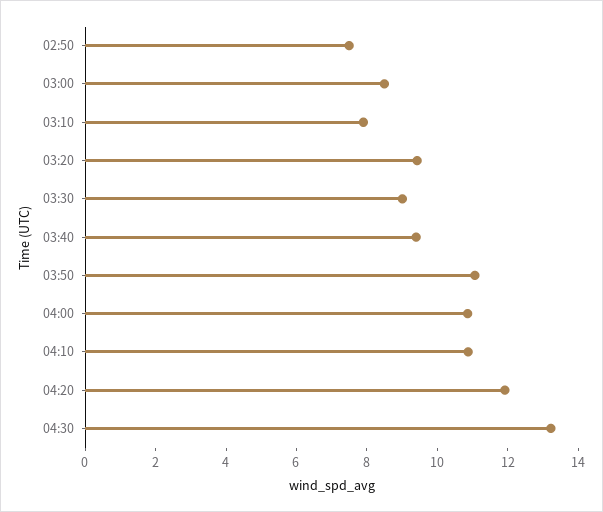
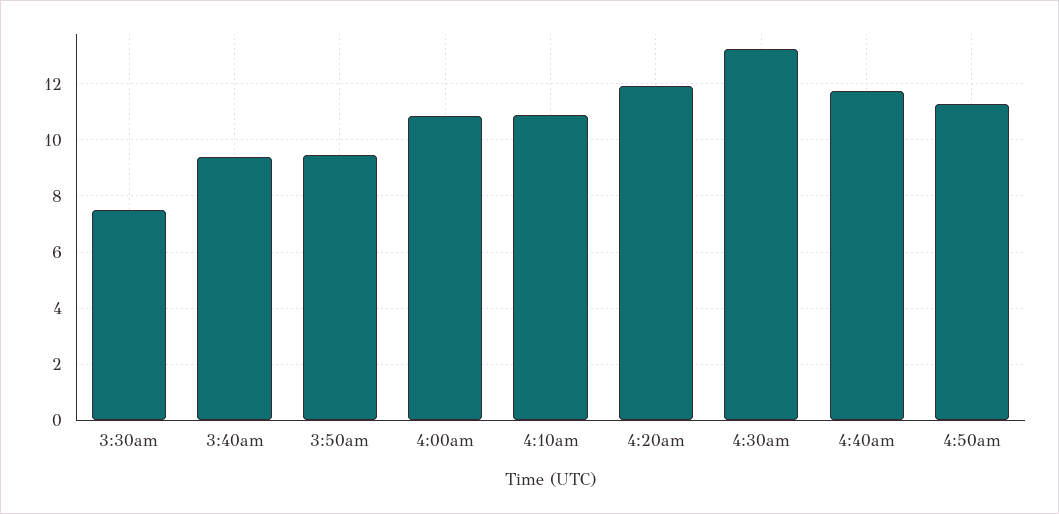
02:50: 7.5 -> none
03:00: 8.5 -> none
03:10: 8 -> none
03:20: 9.5 -> none
03:30: 9 -> 7.5
03:50: 11 -> 9.5
4:40am: none -> 11.75
4:50am: none -> 11.25

